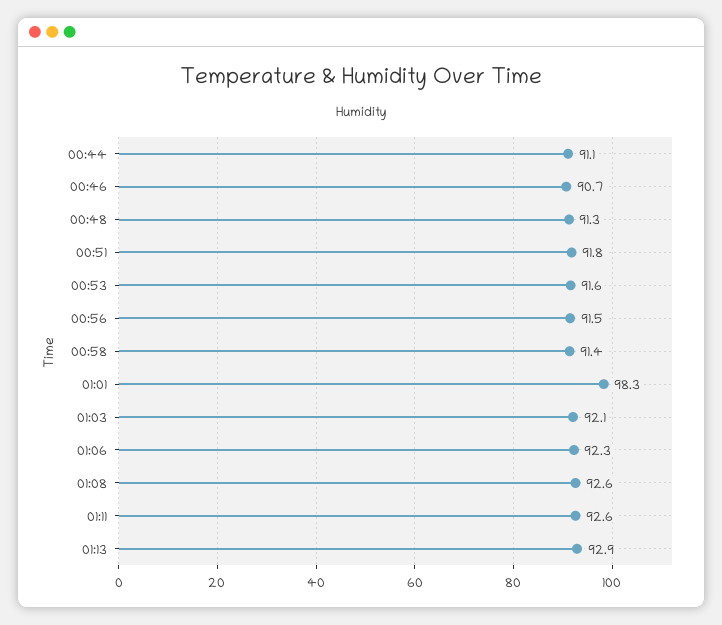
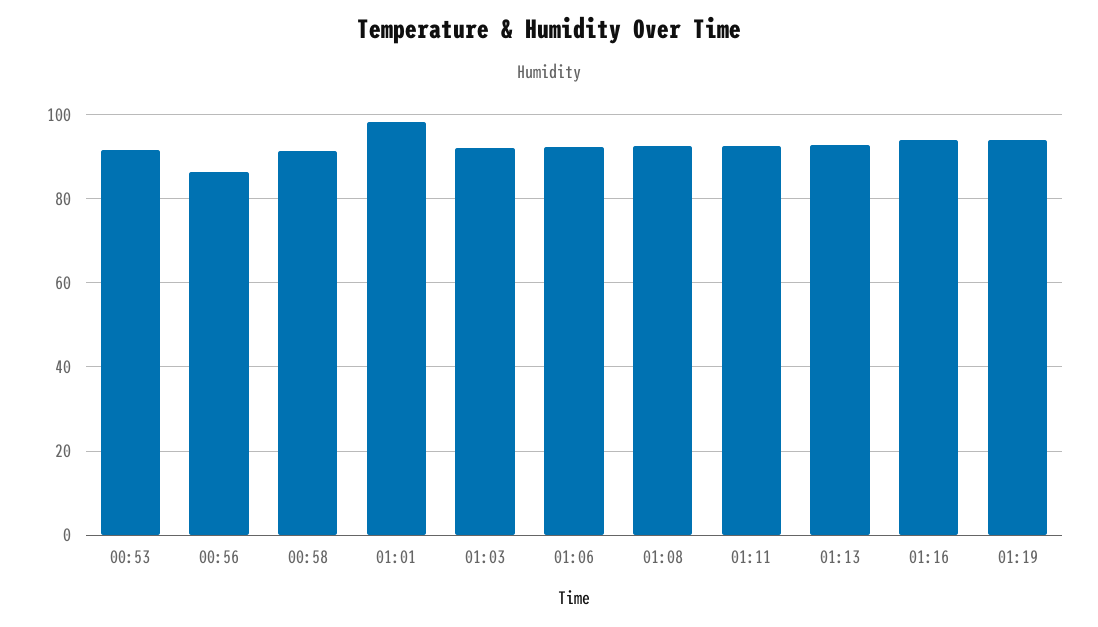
00:44: 91.1 -> none
00:46: 90.7 -> none
00:48: 91.3 -> none
00:51: 91.8 -> none
00:56: 91.5 -> 86
01:16: none -> 94
01:19: none -> 94

